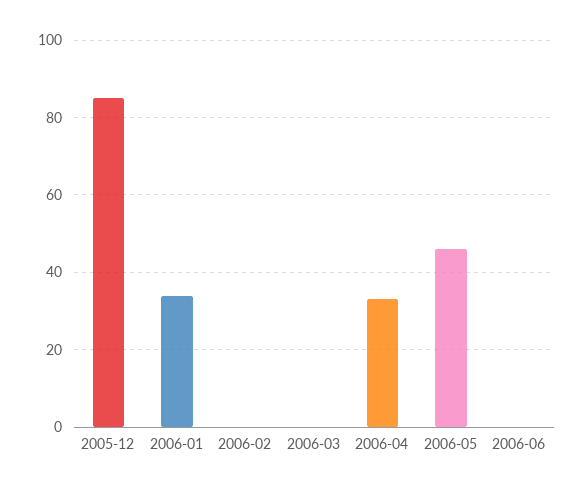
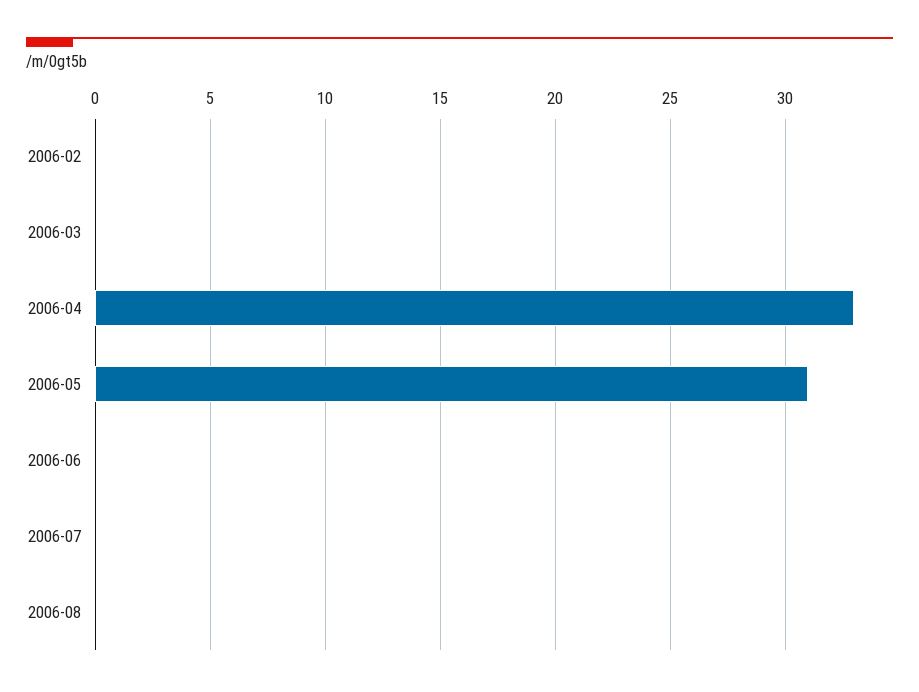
2005-12: 85 -> none
2006-01: 35 -> none
2006-05: 45 -> 31
2006-07: none -> 0
2006-08: none -> 0

